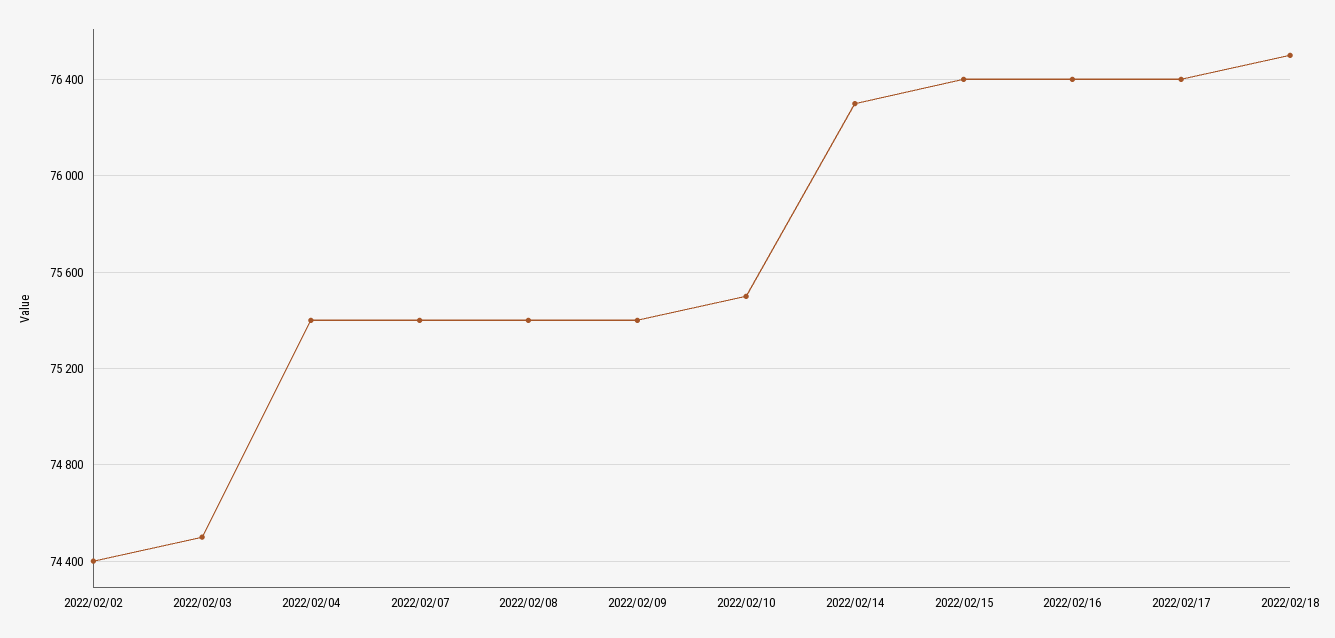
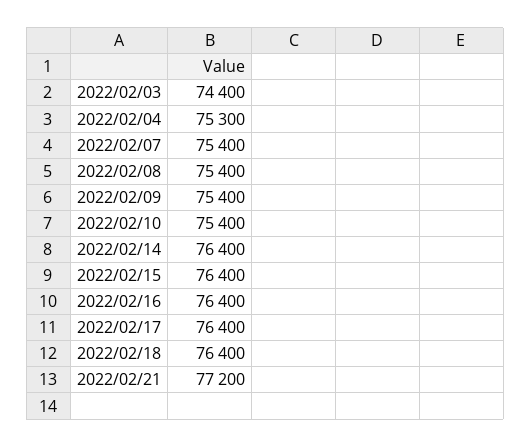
2022/02/02: 74400 -> none
2022/02/03: 74500 -> 74400
2022/02/04: 75400 -> 75300
2022/02/10: 75500 -> 75400
2022/02/14: 76300 -> 76400
2022/02/18: 76500 -> 76400
2022/02/21: none -> 77200

